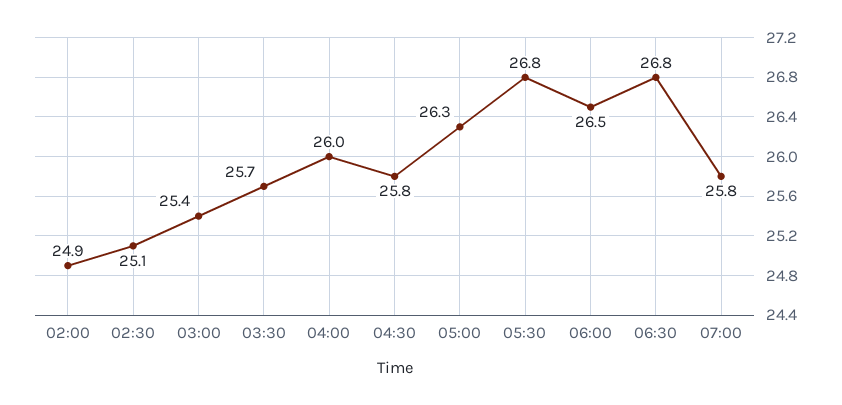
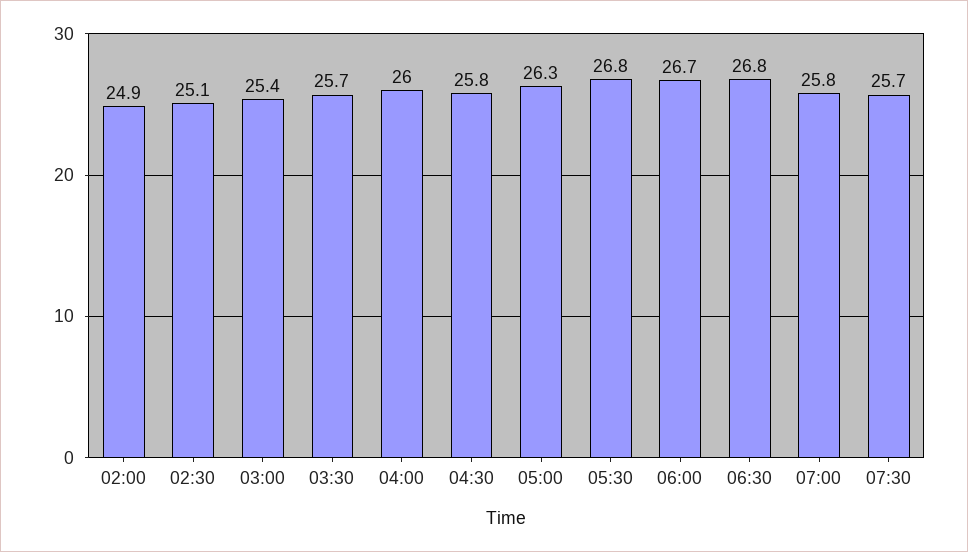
06:00: 26.5 -> 26.7
07:30: none -> 25.7

